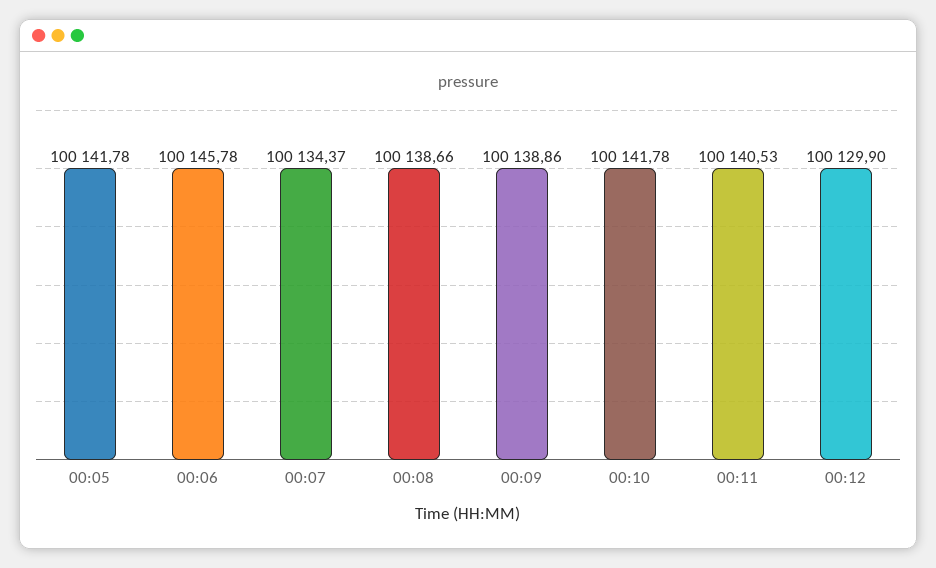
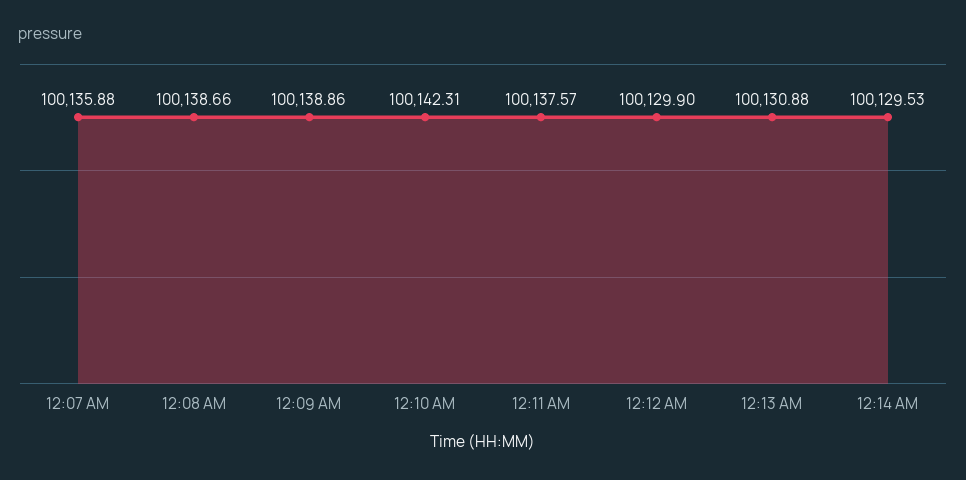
00:05: 100141.78 -> none
00:06: 100145.78 -> none
00:07: 100134.37 -> 100135.88
00:10: 100141.78 -> 100142.31
00:11: 100140.53 -> 100137.57
12:13 AM: none -> 100130.88
12:14 AM: none -> 100129.53

